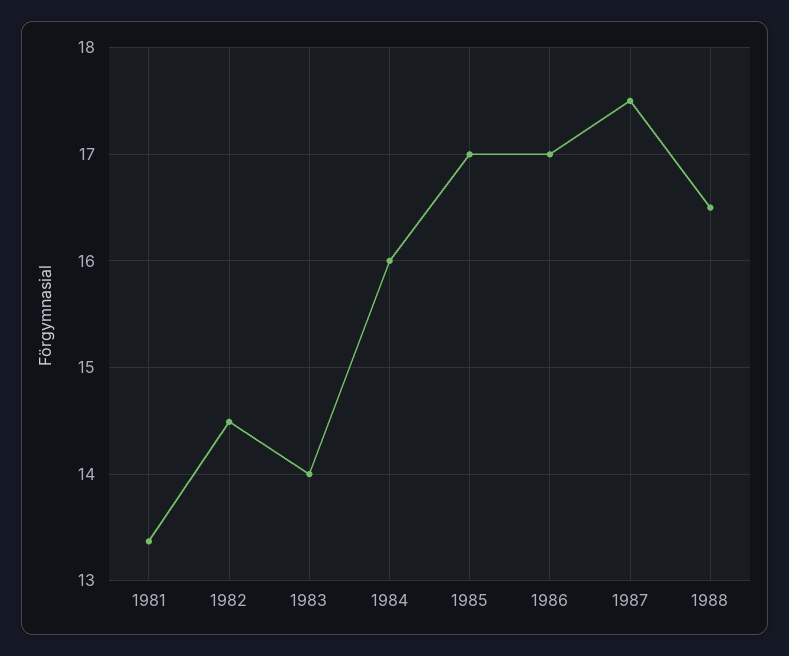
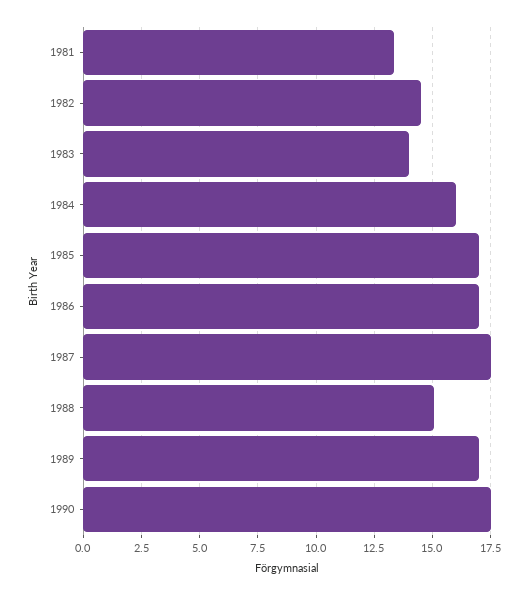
1988: 16.5 -> 15
1989: none -> 17
1990: none -> 17.5

